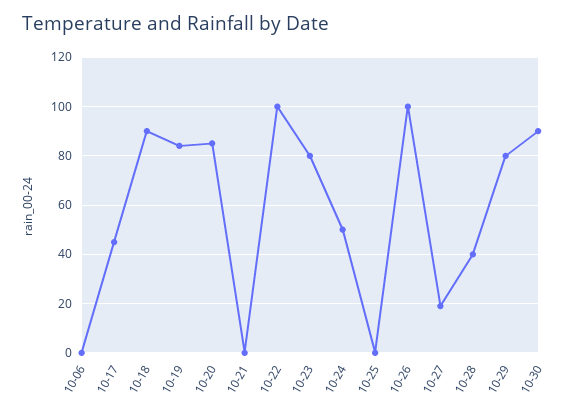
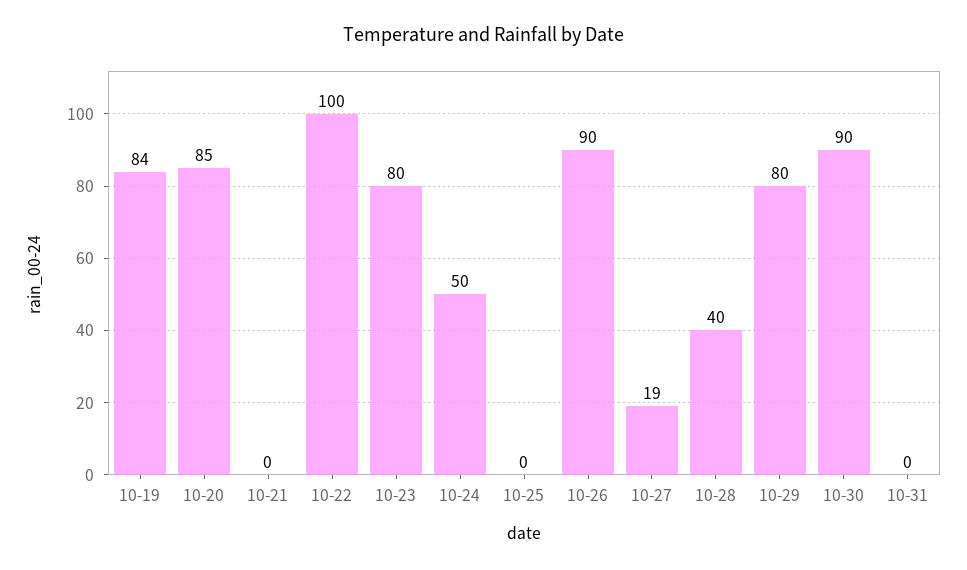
10-06: 0 -> none
10-17: 45 -> none
10-18: 90 -> none
10-26: 100 -> 90
10-31: none -> 0

